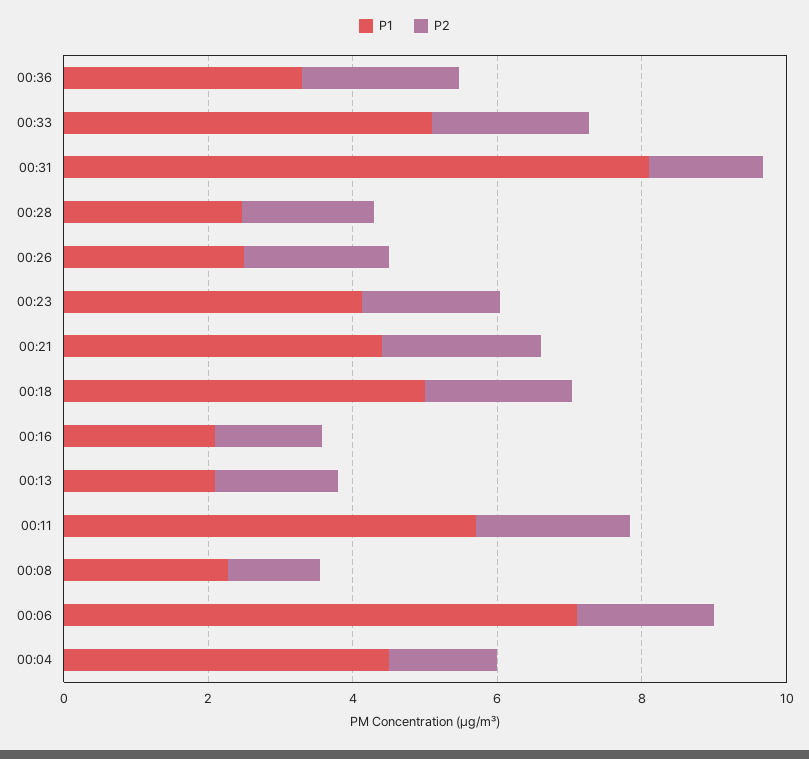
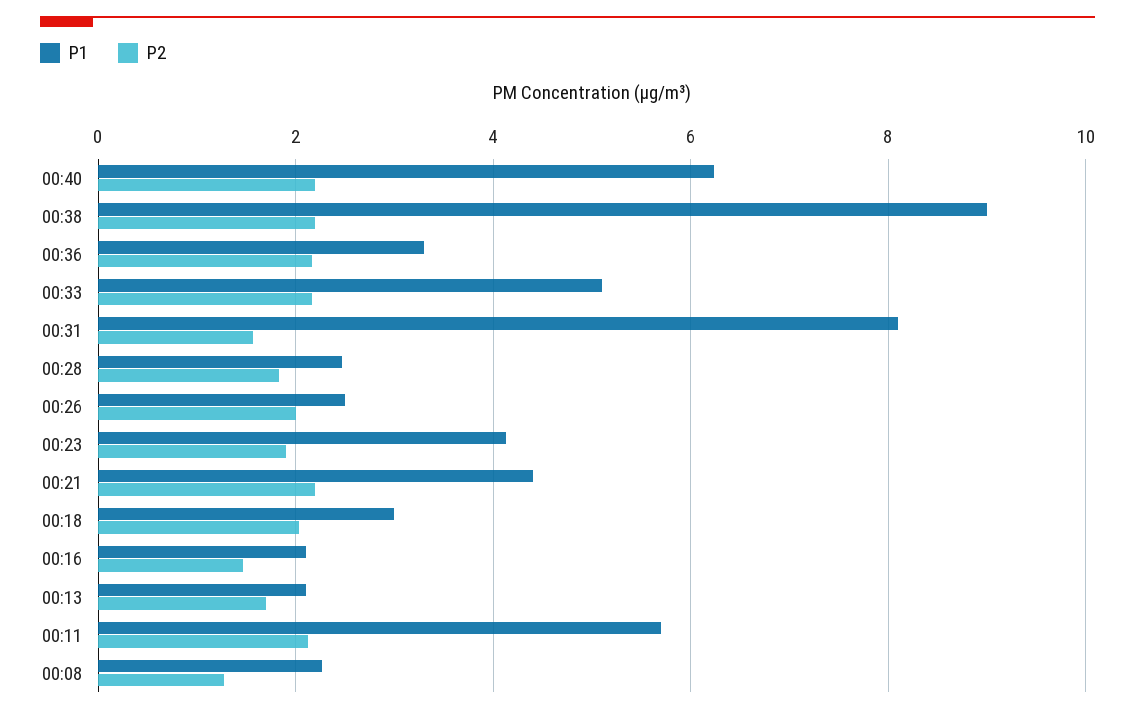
P1, 00:18: 5 -> 3
P1, 00:06: 7 -> none
P2, 00:06: 2 -> none
P1, 00:04: 4.5 -> none
P2, 00:04: 1.5 -> none
P1, 00:40: none -> 6.2
P2, 00:40: none -> 2.2
P1, 00:38: none -> 9
P2, 00:38: none -> 2.2

